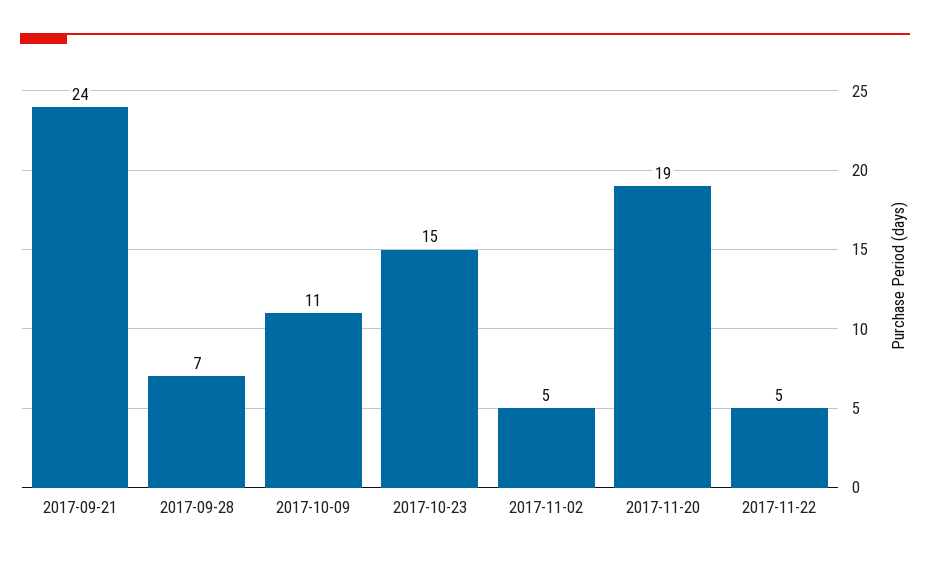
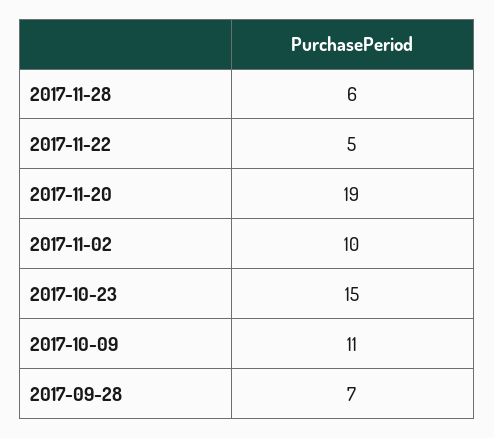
2017-09-21: 24 -> none
2017-11-02: 5 -> 10
2017-11-28: none -> 6

